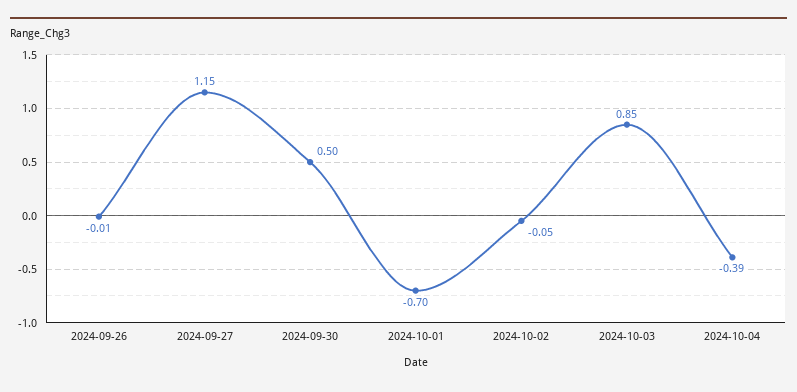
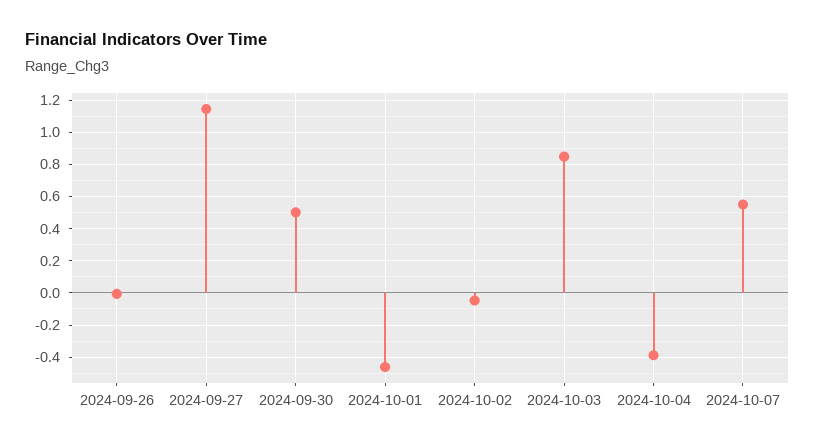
2024-10-01: -0.7 -> -0.45
2024-10-07: none -> 0.55

